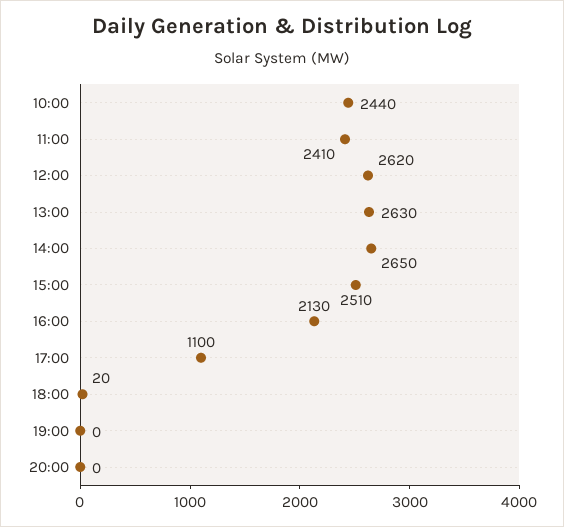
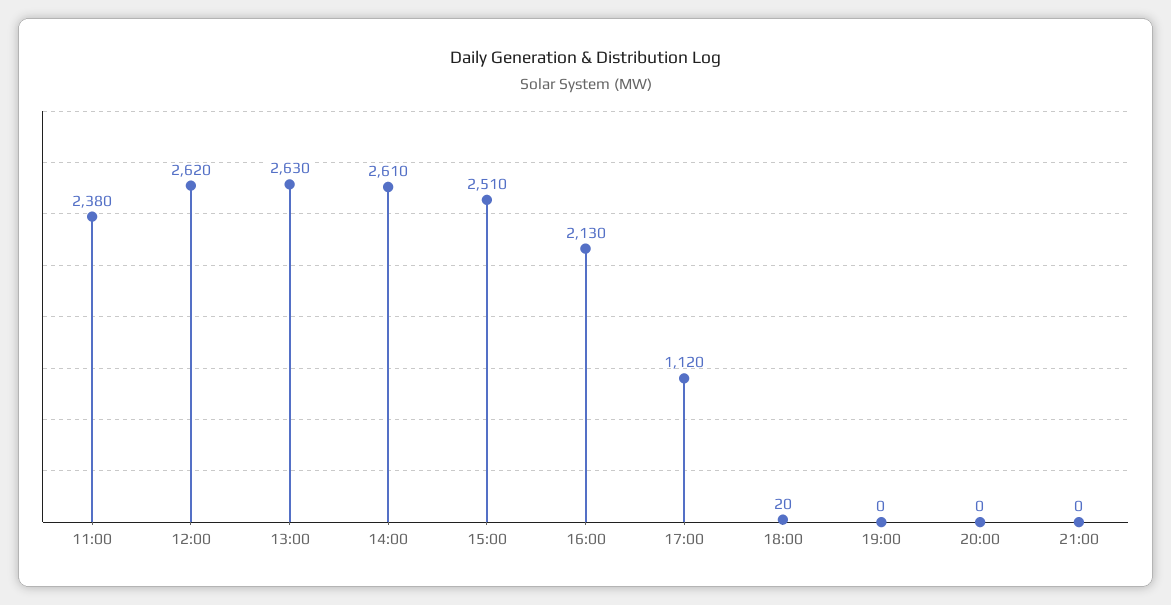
10:00: 2440 -> none
11:00: 2410 -> 2380
14:00: 2650 -> 2610
17:00: 1100 -> 1120
21:00: none -> 0

